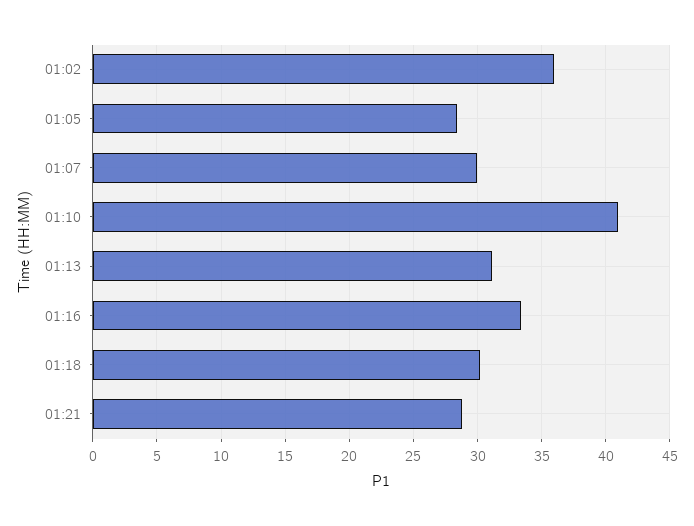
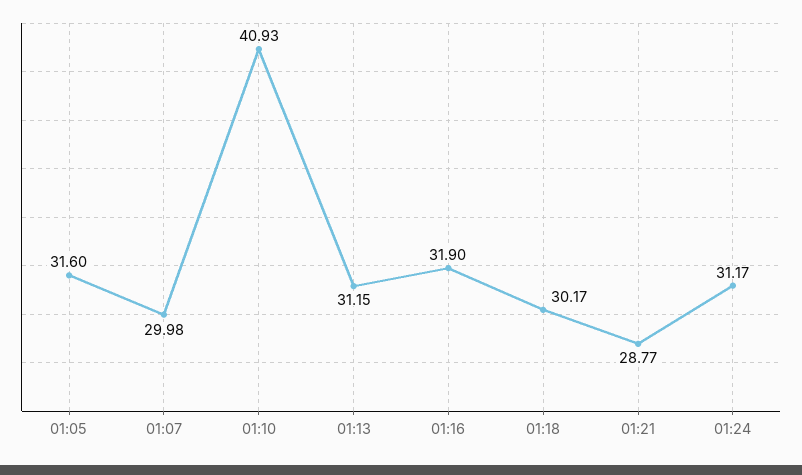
01:02: 36 -> none
01:05: 28.5 -> 31.6
01:16: 33.5 -> 31.9
01:24: none -> 31.17

